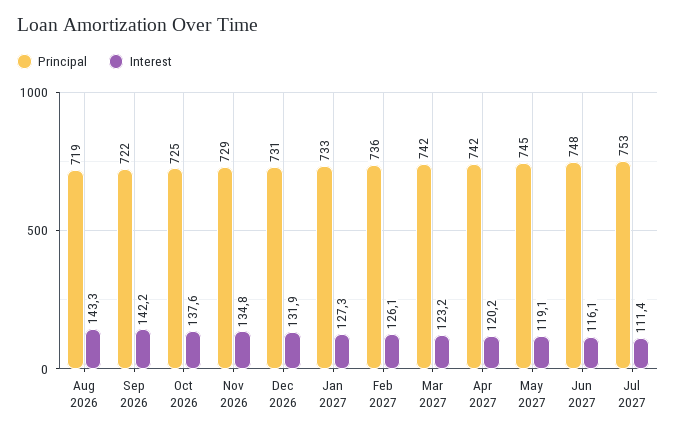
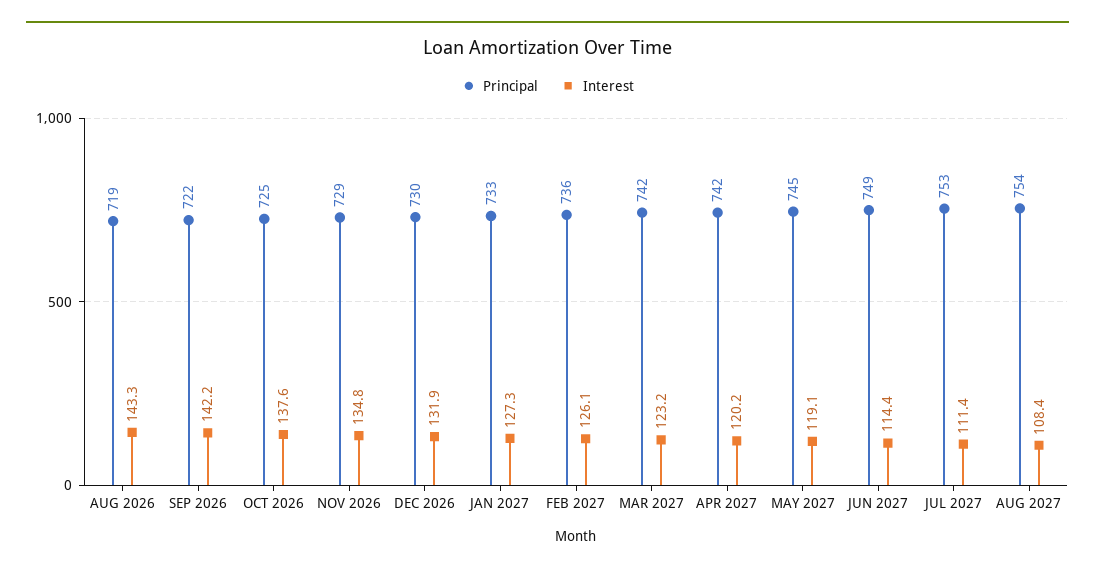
Principal, Dec 2026: 731 -> 730
Principal, Jun 2027: 748 -> 749
Interest, Jun 2027: 116.1 -> 114.4
Principal, AUG 2027: none -> 754
Interest, AUG 2027: none -> 108.4

